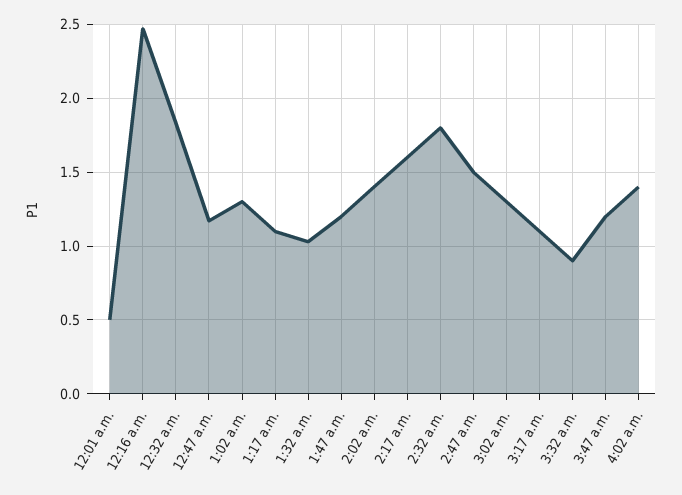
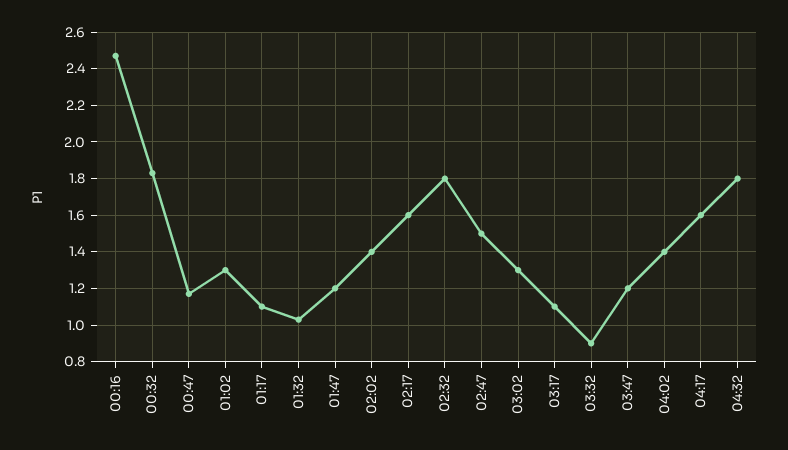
12:01 a.m.: 0.5 -> none
04:17: none -> 1.6
04:32: none -> 1.8

